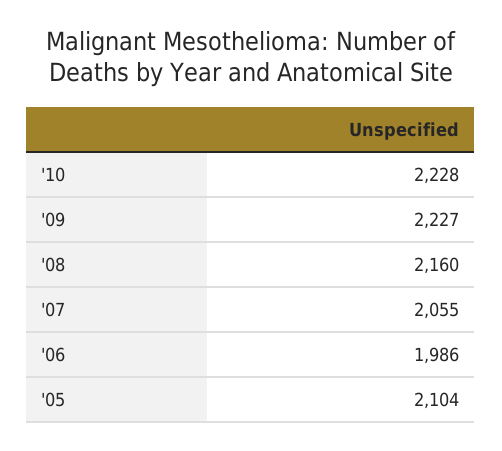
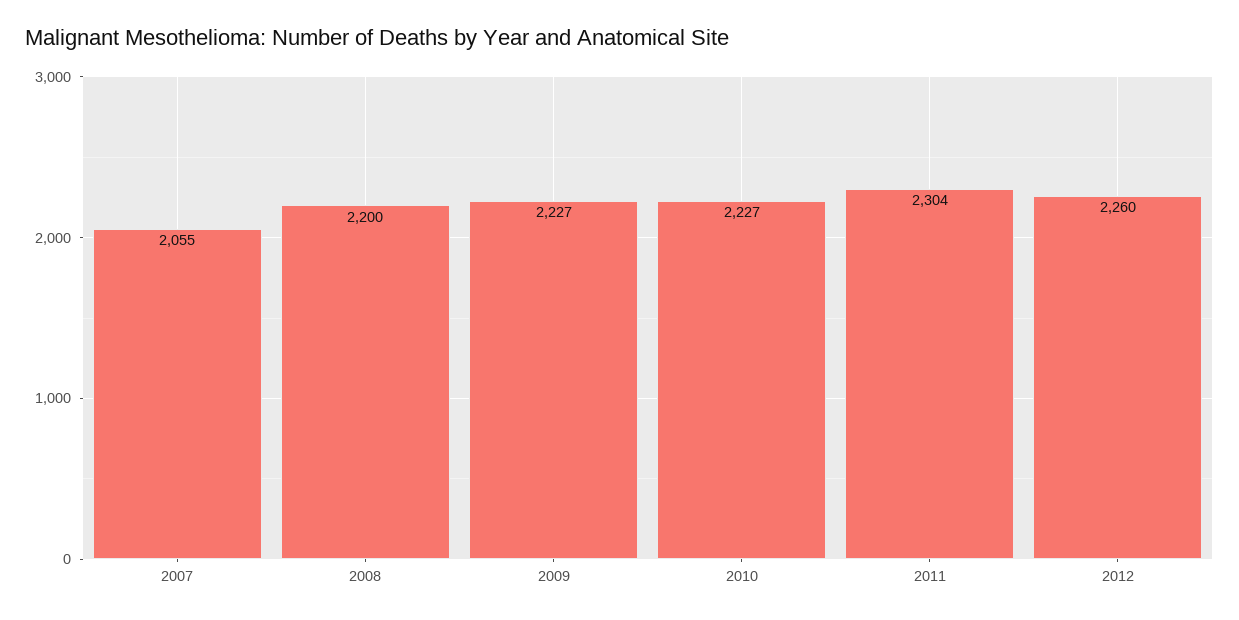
'10: 2228 -> 2227
'08: 2160 -> 2200
'06: 1986 -> none
'05: 2104 -> none
2011: none -> 2304
2012: none -> 2260

